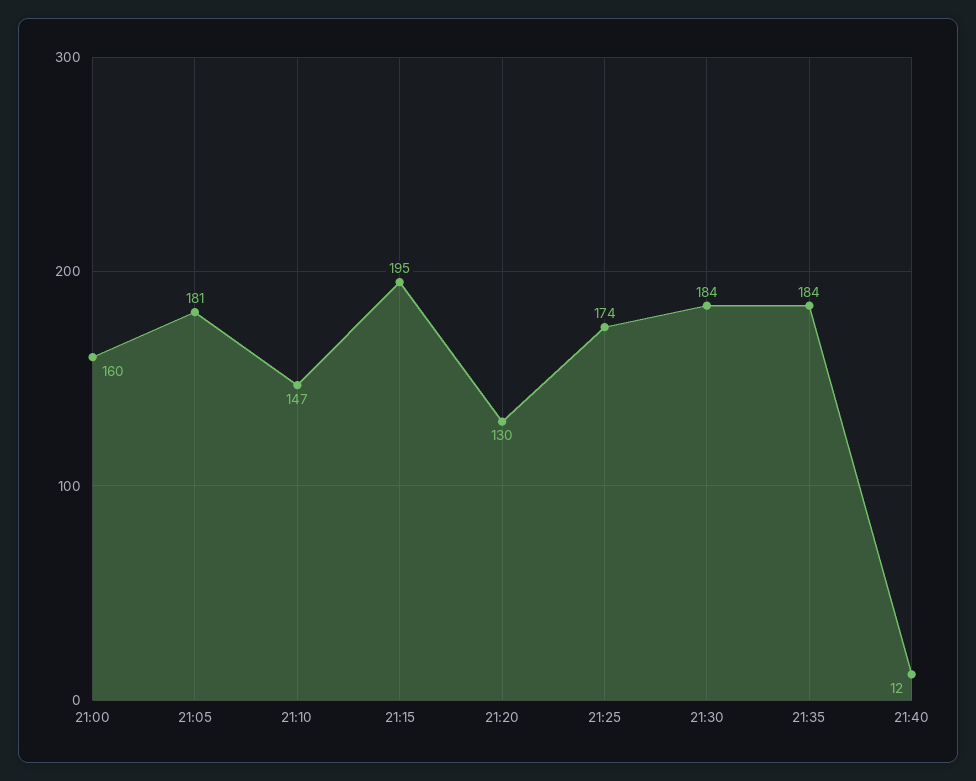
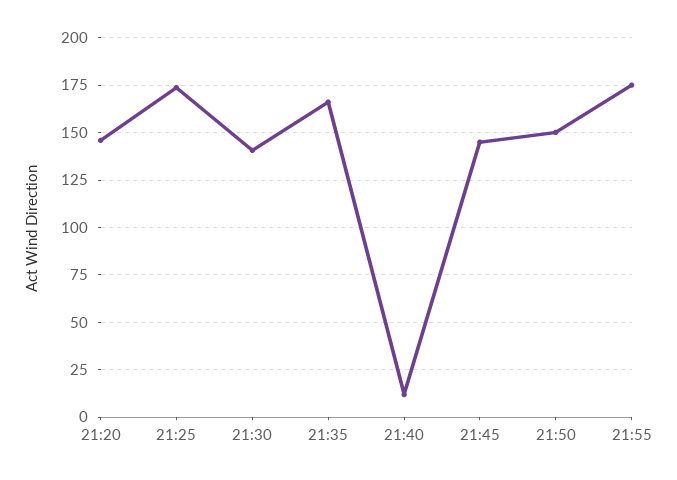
21:00: 160 -> none
21:05: 181 -> none
21:10: 147 -> none
21:15: 195 -> none
21:20: 130 -> 145
21:30: 184 -> 140
21:35: 184 -> 165
21:45: none -> 145
21:50: none -> 150
21:55: none -> 175

